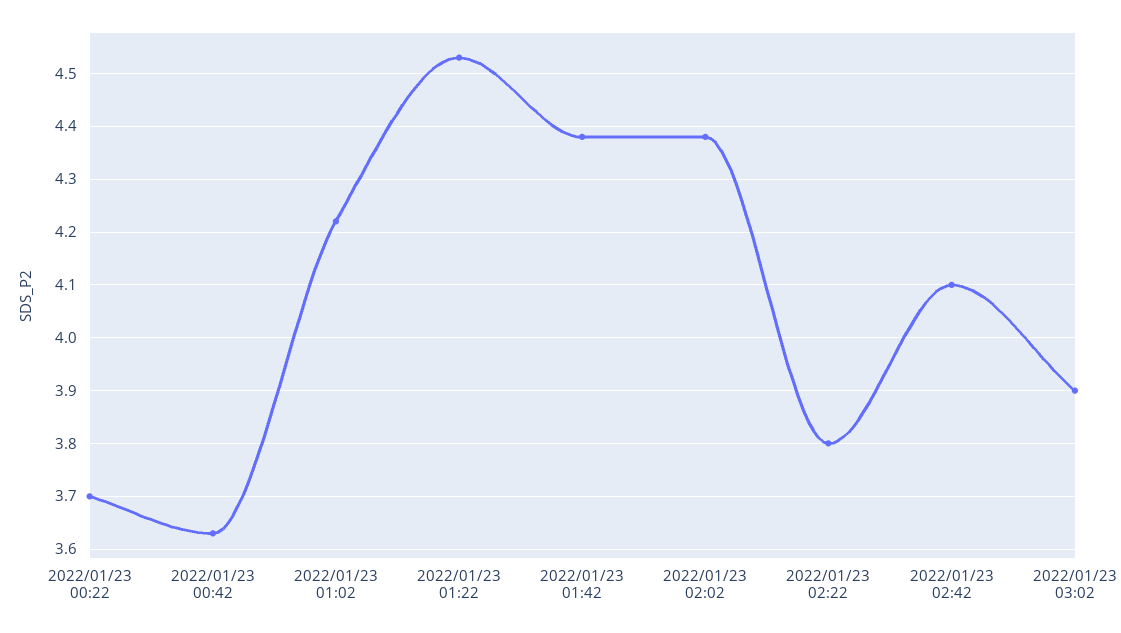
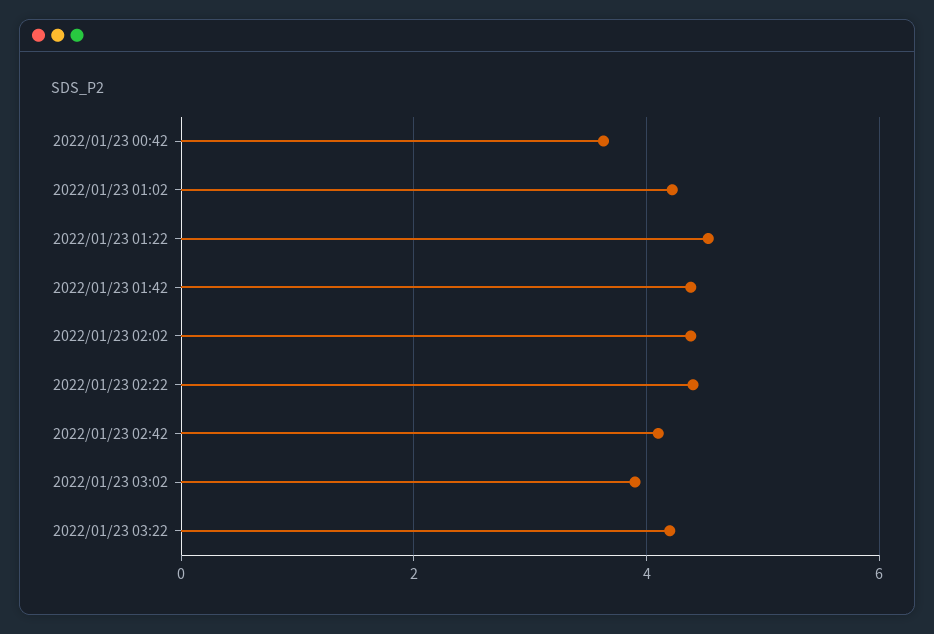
2022/01/23 00:22: 3.7 -> none
2022/01/23 02:22: 3.8 -> 4.4
2022/01/23 03:22: none -> 4.2

